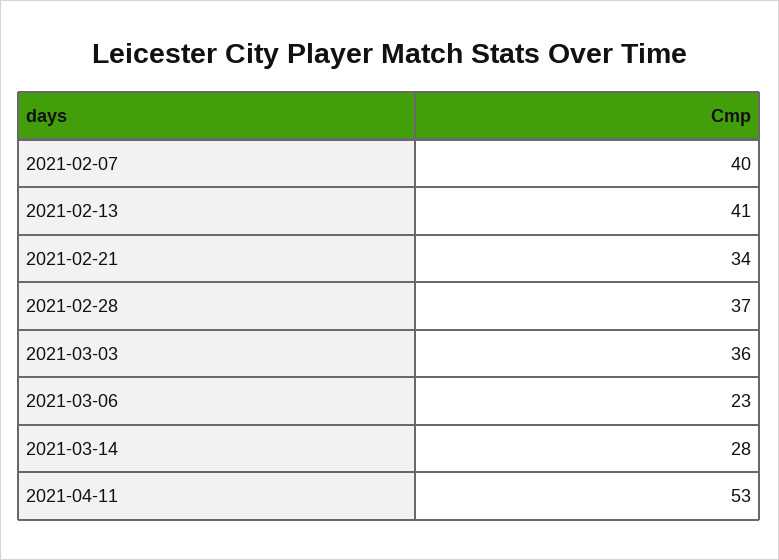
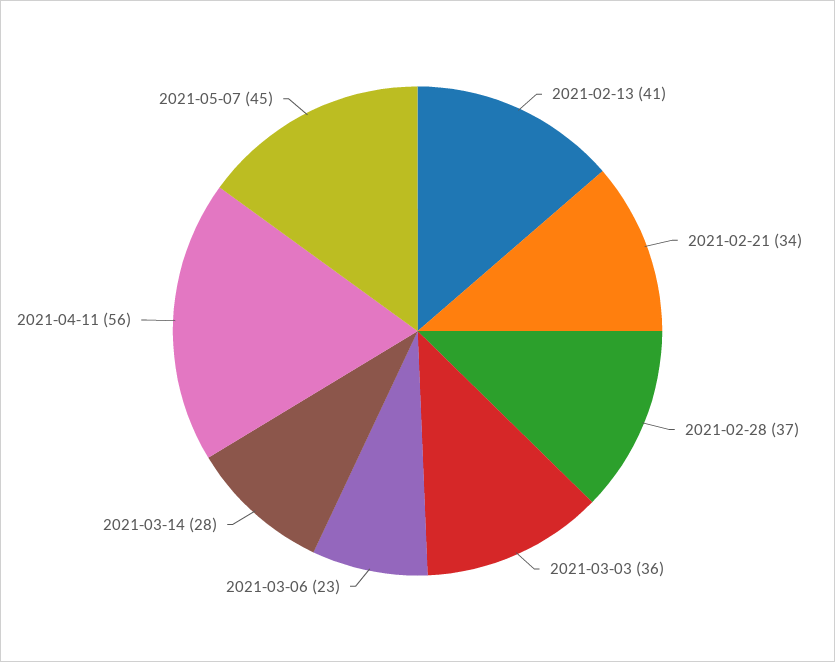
2021-02-07: 40 -> none
2021-04-11: 53 -> 56
2021-05-07: none -> 45

